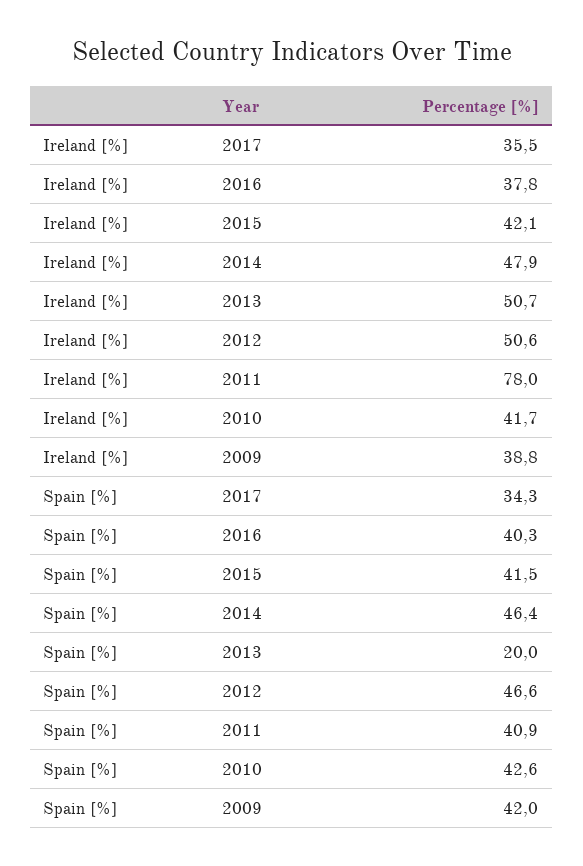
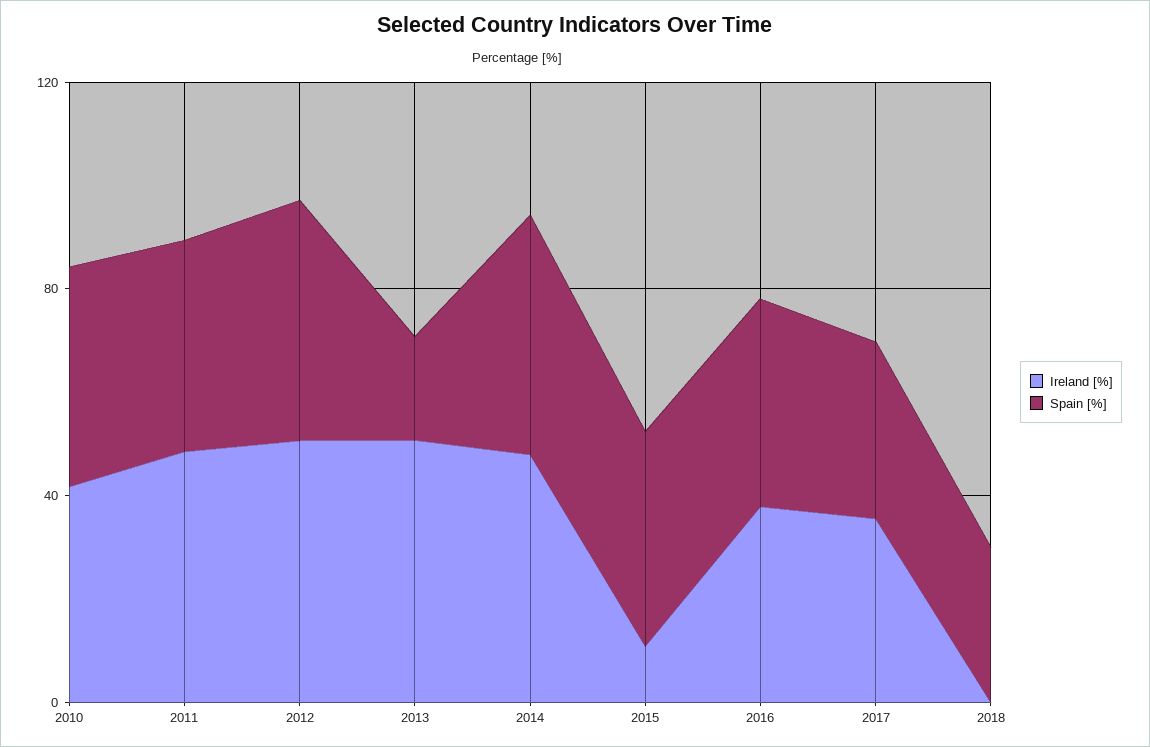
Ireland [%], 2015: 42.1 -> 10
Ireland [%], 2011: 78 -> 50
Ireland [%], 2009: 38.8 -> none
Spain [%], 2009: 42 -> none
Ireland [%], 2018: none -> 0
Spain [%], 2018: none -> 30

